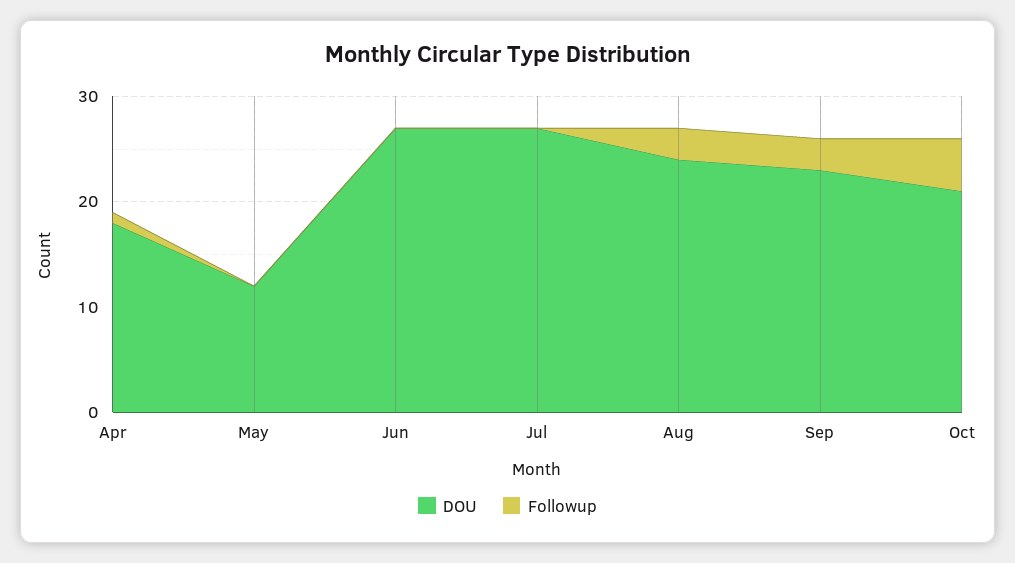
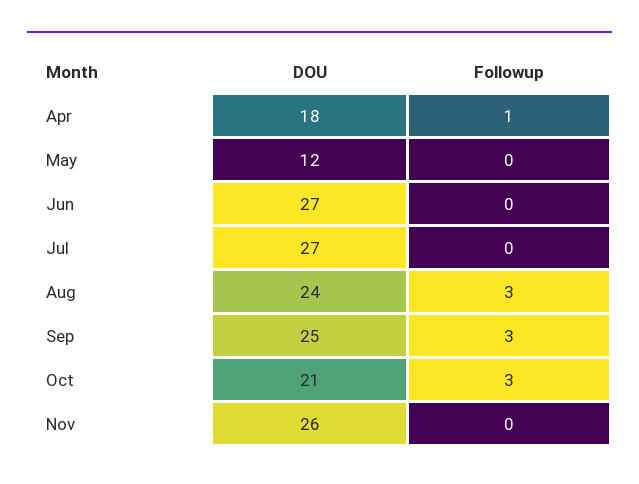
DOU, Sep: 23 -> 25
Followup, Oct: 5 -> 3
DOU, Nov: none -> 26
Followup, Nov: none -> 0

